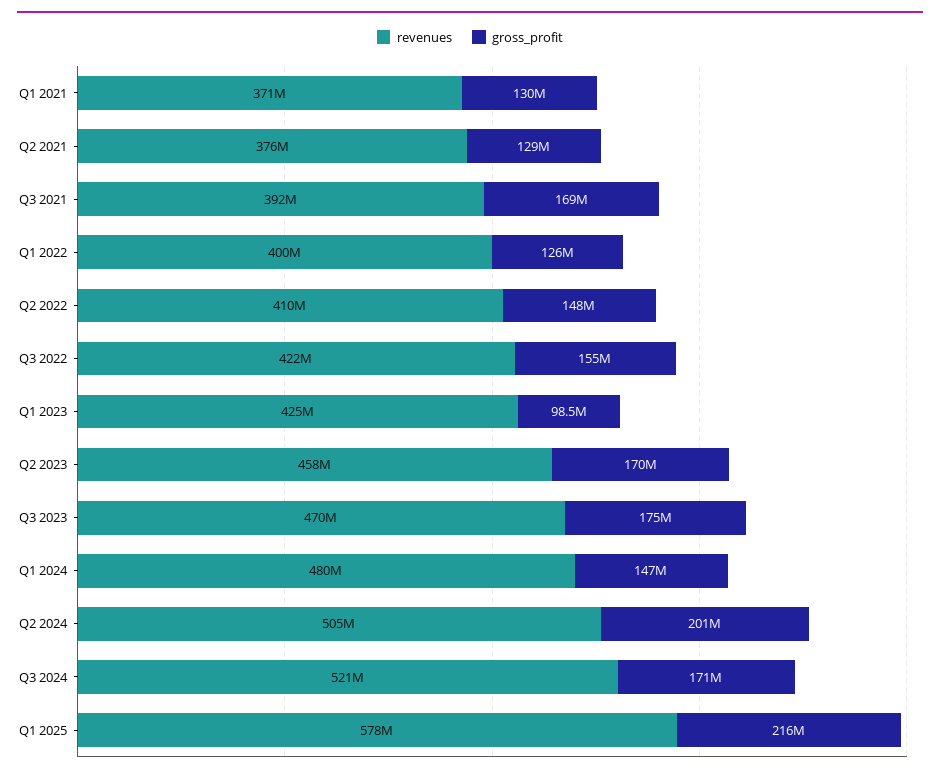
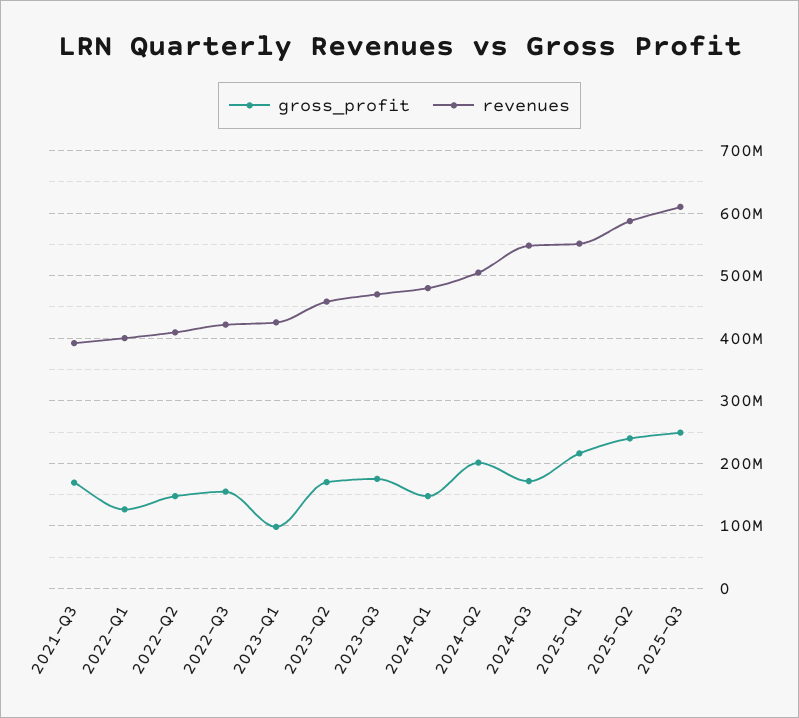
revenues, Q1 2021: 371000000 -> none
gross_profit, Q1 2021: 130000000 -> none
revenues, Q2 2021: 376000000 -> none
gross_profit, Q2 2021: 129000000 -> none
revenues, Q3 2024: 521000000 -> 550000000
revenues, Q1 2025: 578000000 -> 550000000
gross_profit, 2025-Q2: none -> 240000000
revenues, 2025-Q2: none -> 590000000
gross_profit, 2025-Q3: none -> 250000000
revenues, 2025-Q3: none -> 610000000

